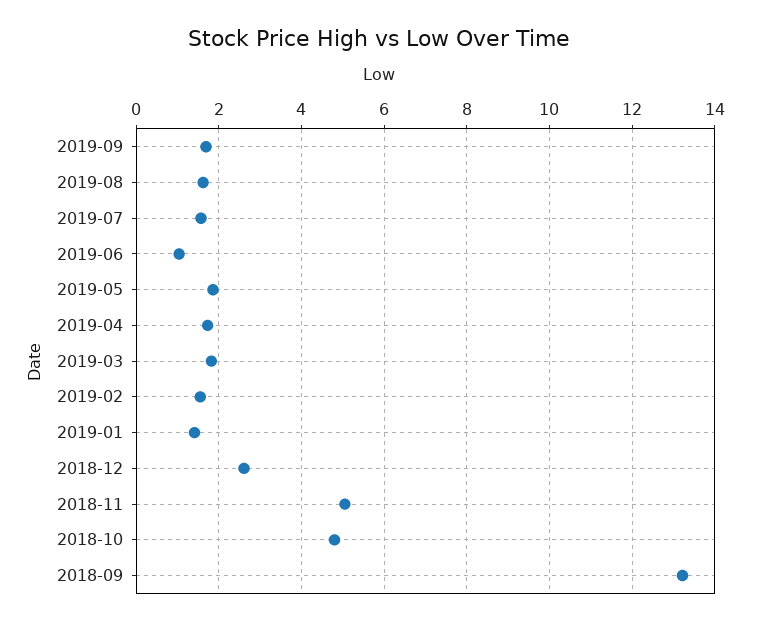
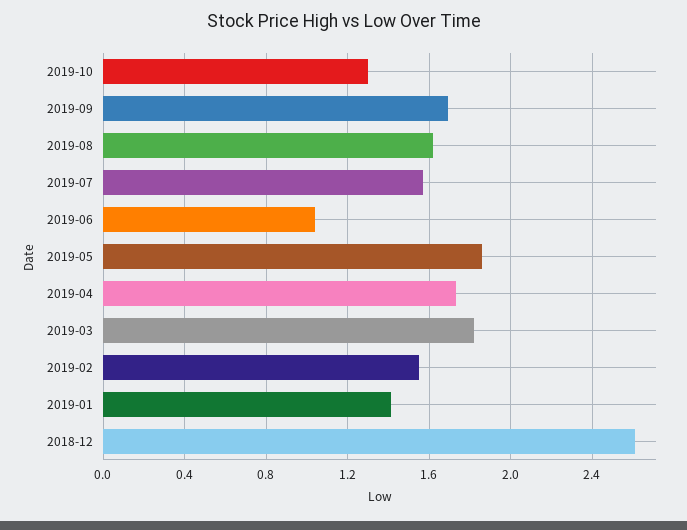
2018-11: 5 -> none
2018-10: 4.8 -> none
2018-09: 13.2 -> none
2019-10: none -> 1.3

